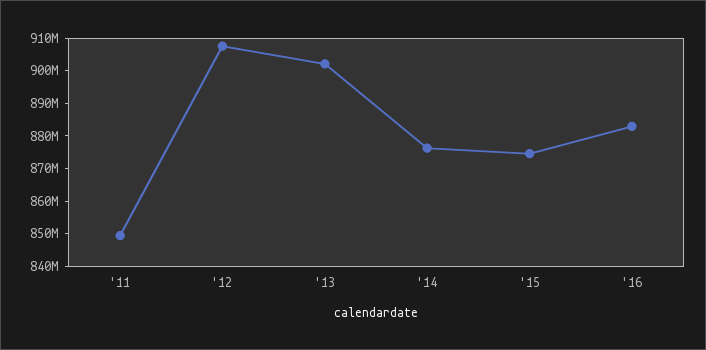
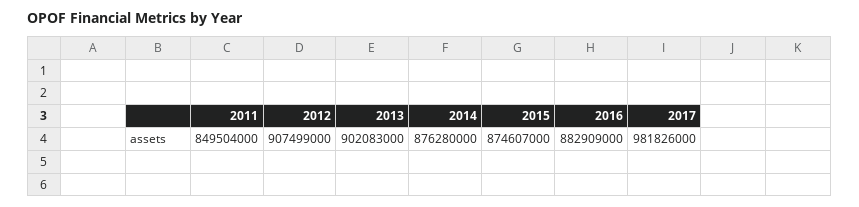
2017: none -> 981826000

